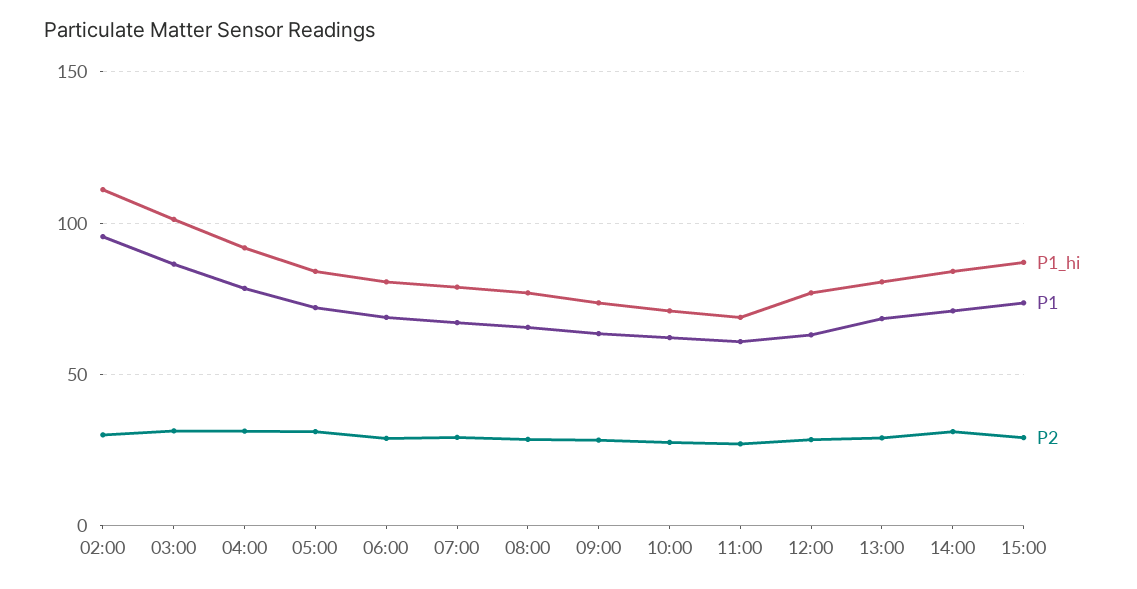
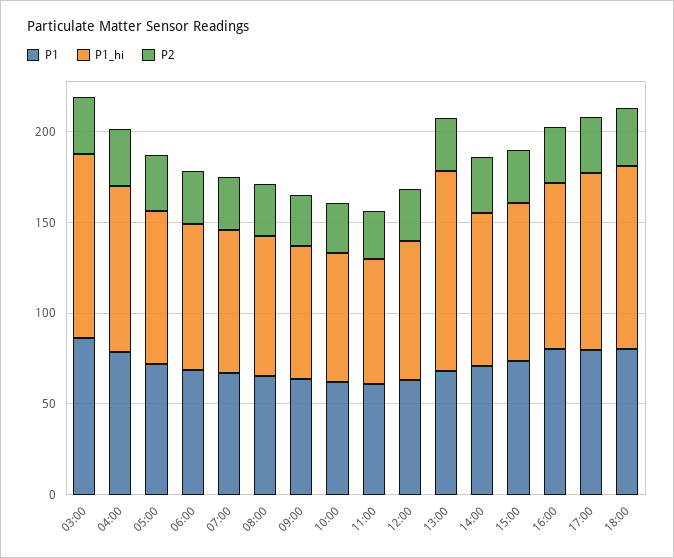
P1_hi, 02:00: 110 -> none
P1, 02:00: 95 -> none
P2, 02:00: 30 -> none
P1_hi, 13:00: 80 -> 110
P1, 16:00: none -> 80
P1_hi, 16:00: none -> 90
P2, 16:00: none -> 30
P1, 17:00: none -> 80
P1_hi, 17:00: none -> 100
P2, 17:00: none -> 30
P1, 18:00: none -> 80
P1_hi, 18:00: none -> 100
P2, 18:00: none -> 30

